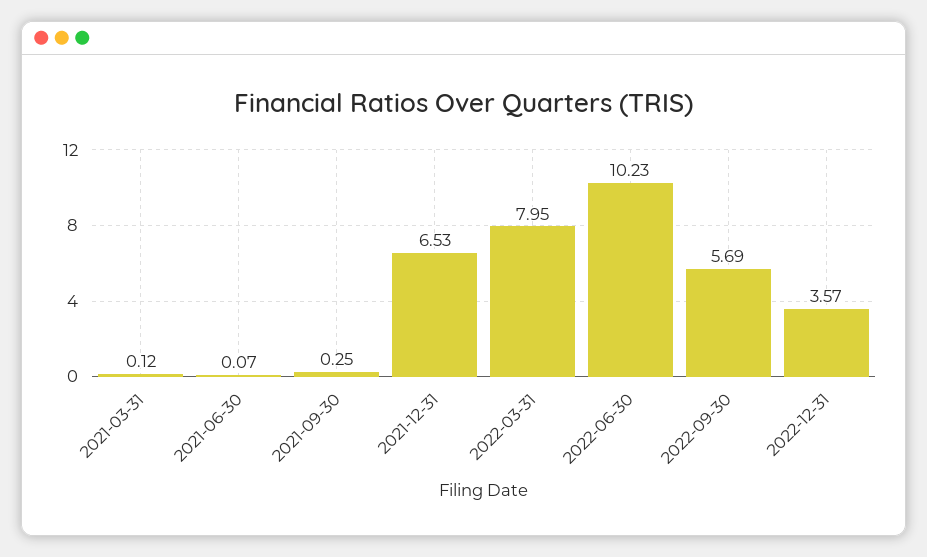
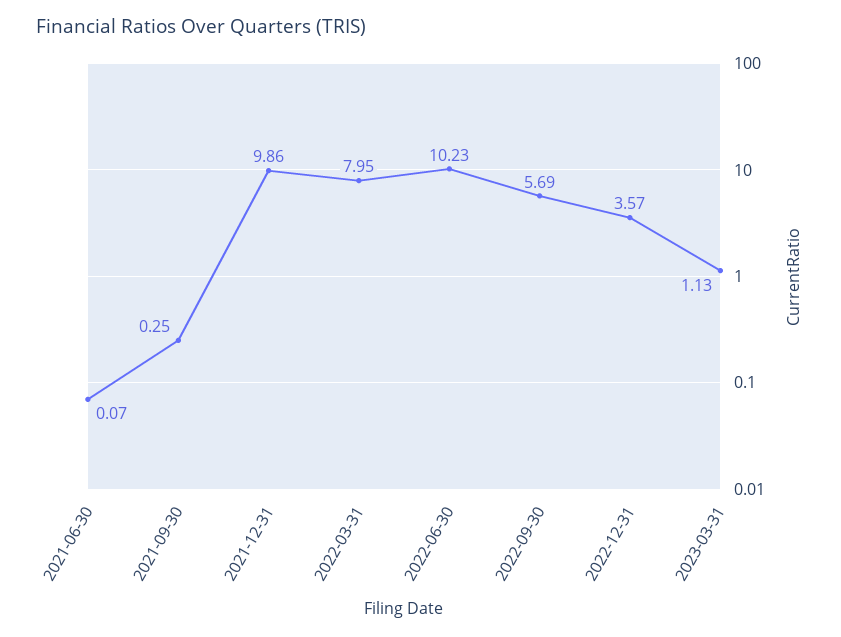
2021-03-31: 0.12 -> none
2021-12-31: 6.53 -> 9.86
2023-03-31: none -> 1.13

